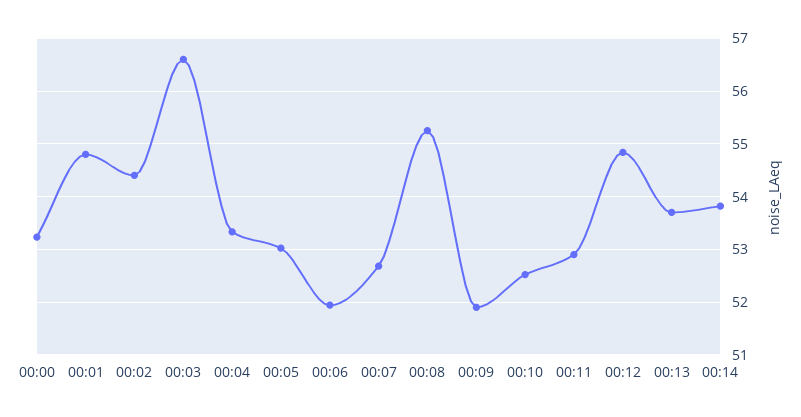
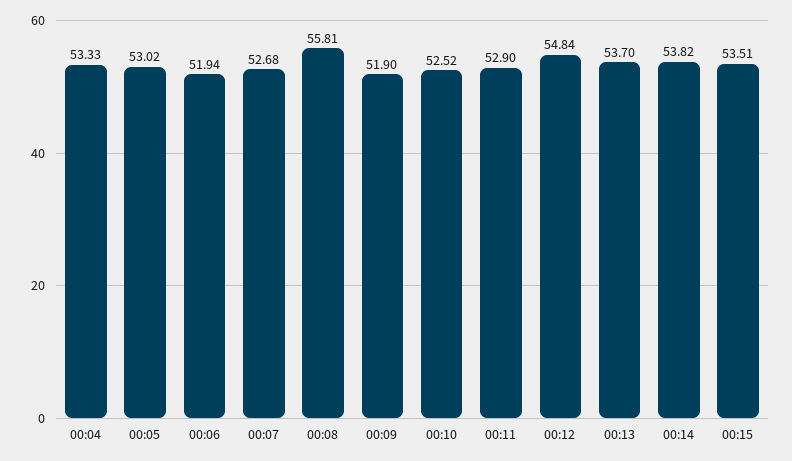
00:00: 53.2 -> none
00:01: 54.8 -> none
00:02: 54.4 -> none
00:03: 56.6 -> none
00:08: 55.2 -> 55.81
00:15: none -> 53.51

